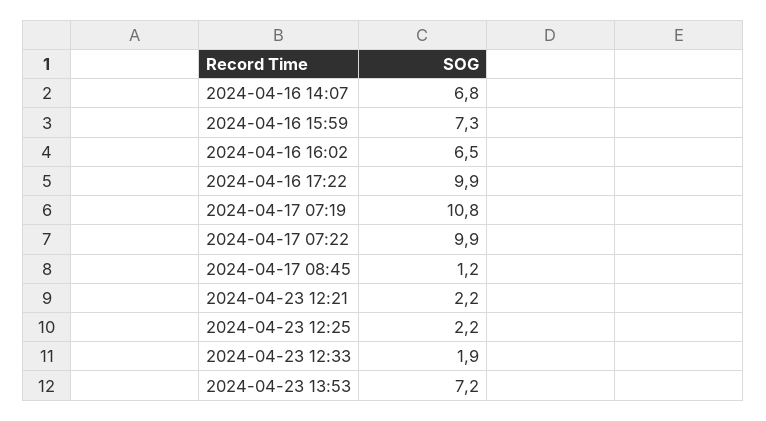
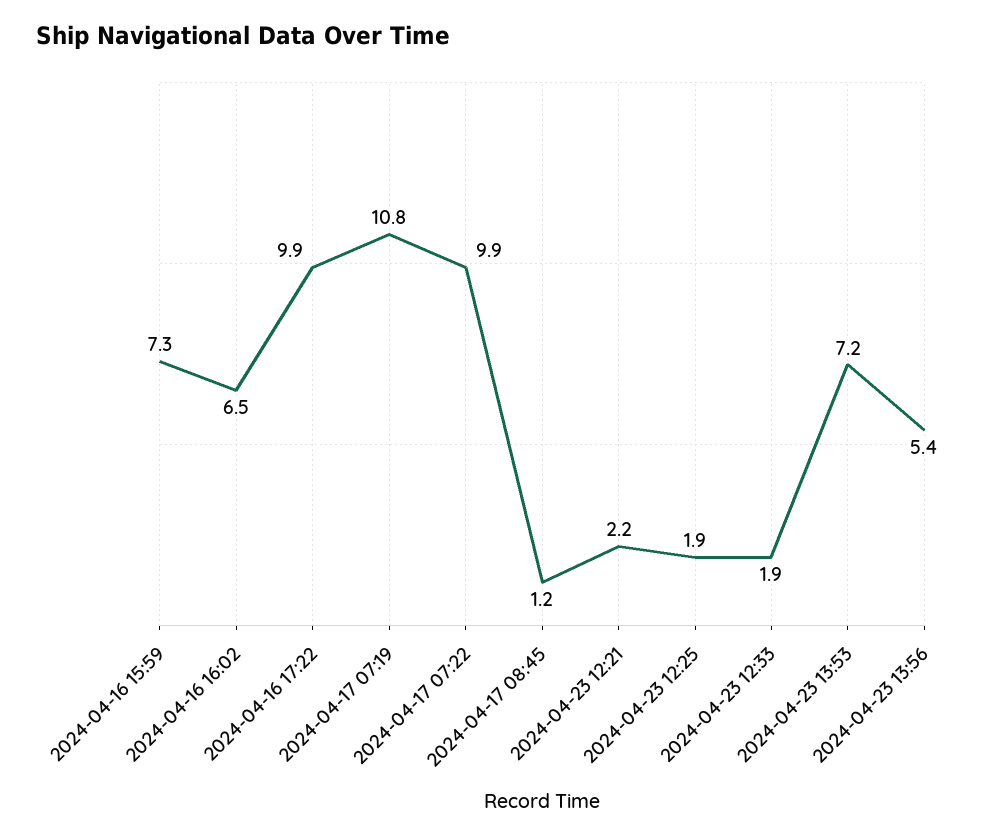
2024-04-16 14:07: 6.8 -> none
2024-04-23 12:25: 2.2 -> 1.9
2024-04-23 13:56: none -> 5.4

